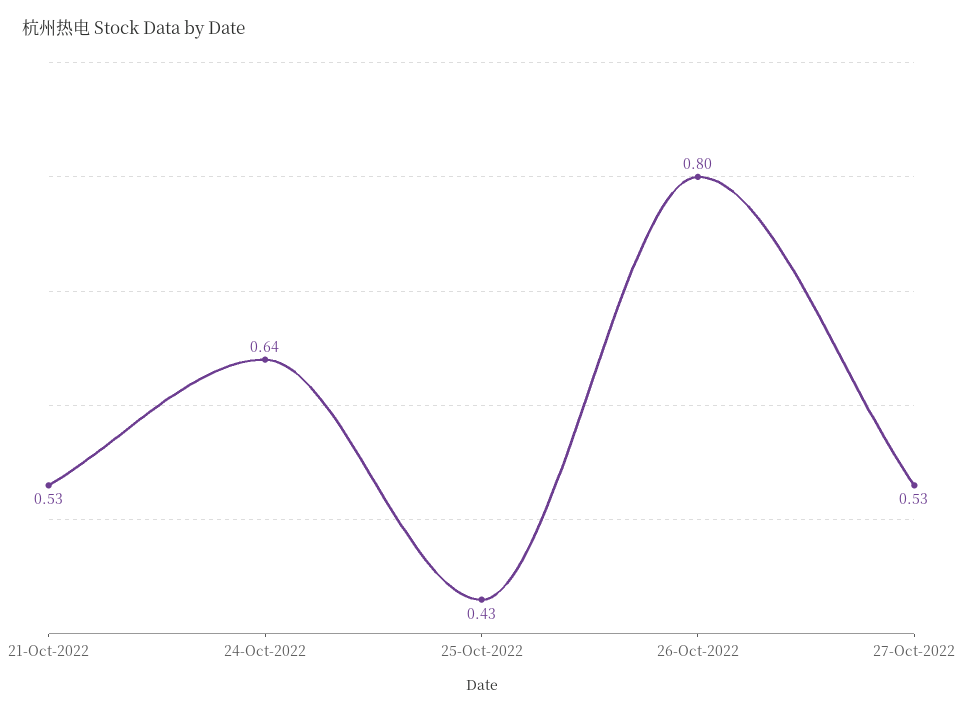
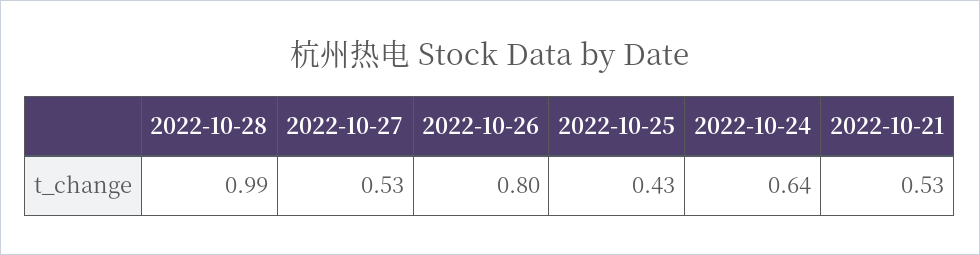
2022-10-28: none -> 0.99

